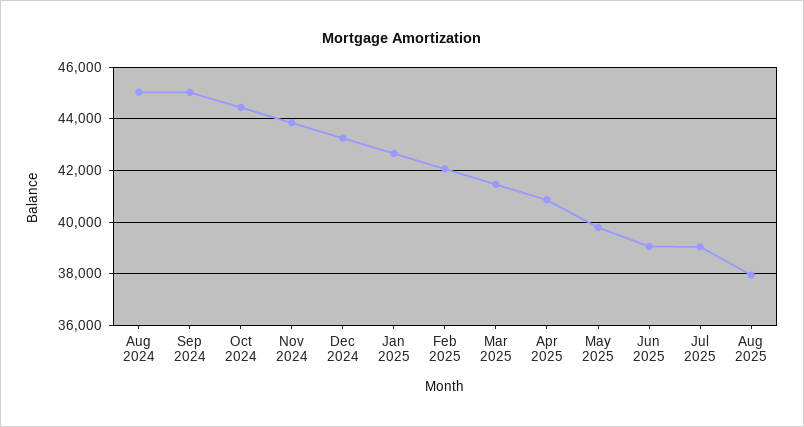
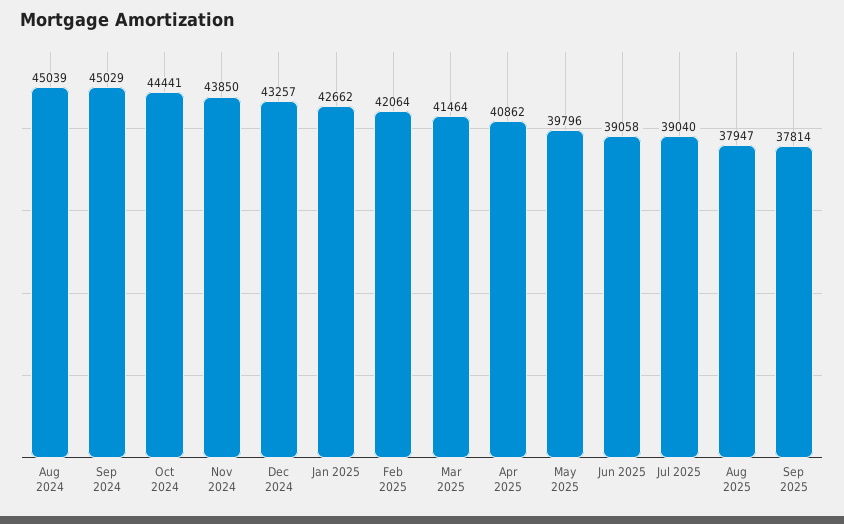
Sep 2025: none -> 37814

